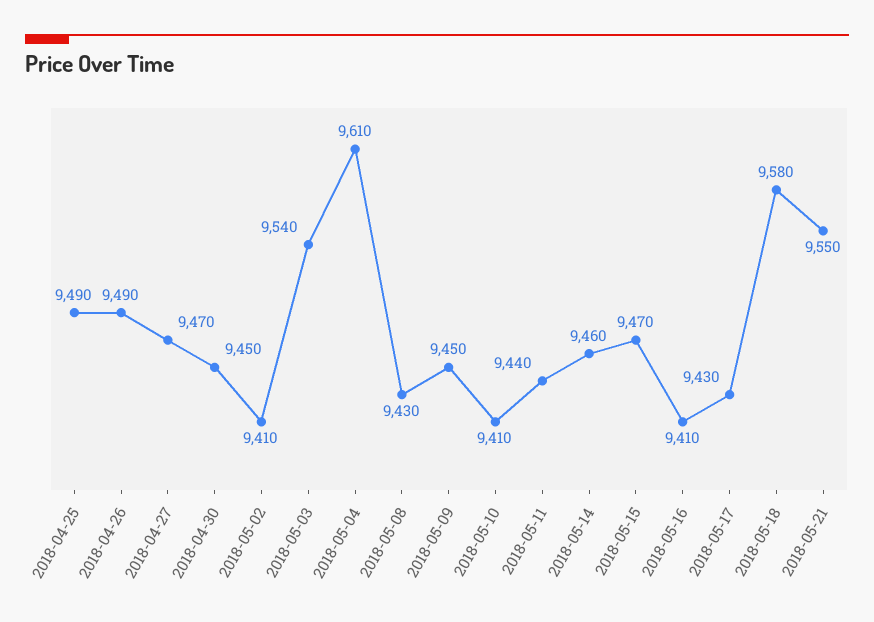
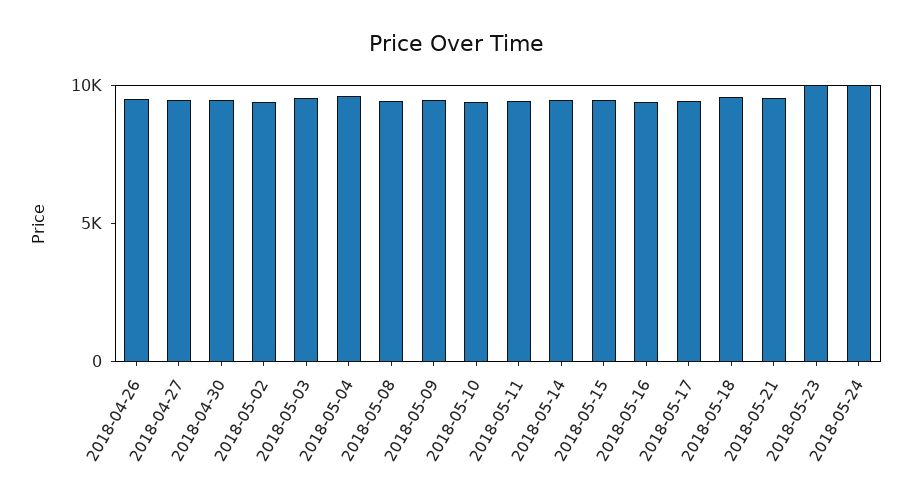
2018-04-25: 9490 -> none
2018-05-23: none -> 10000
2018-05-24: none -> 10000

